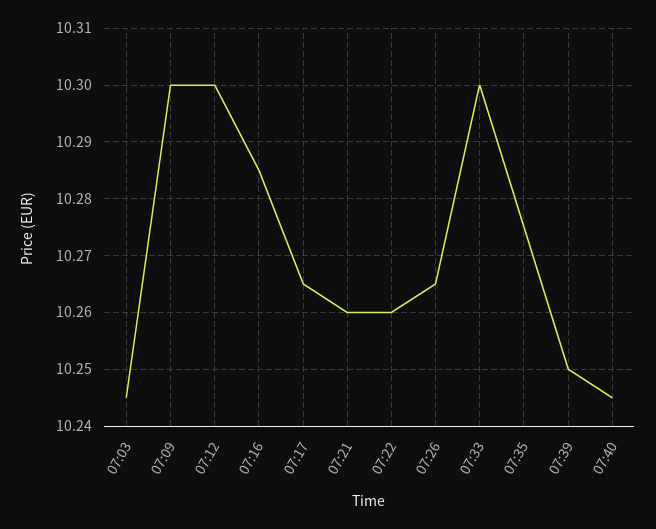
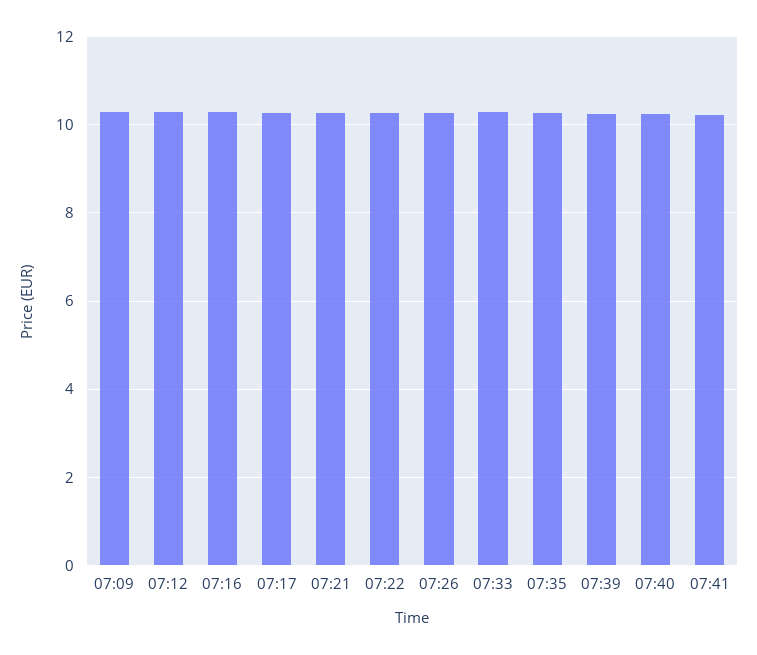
07:03: 10.245 -> none
07:41: none -> 10.2

